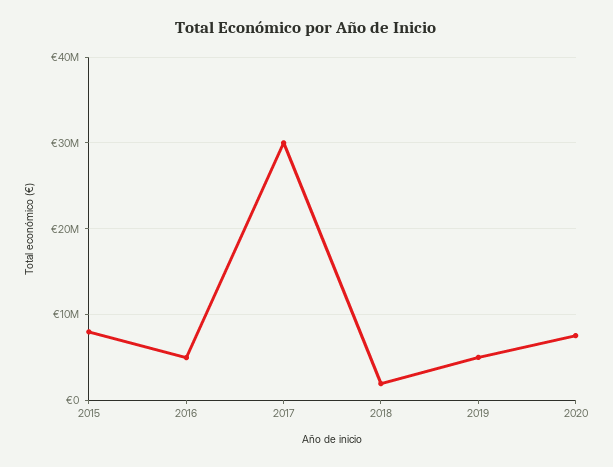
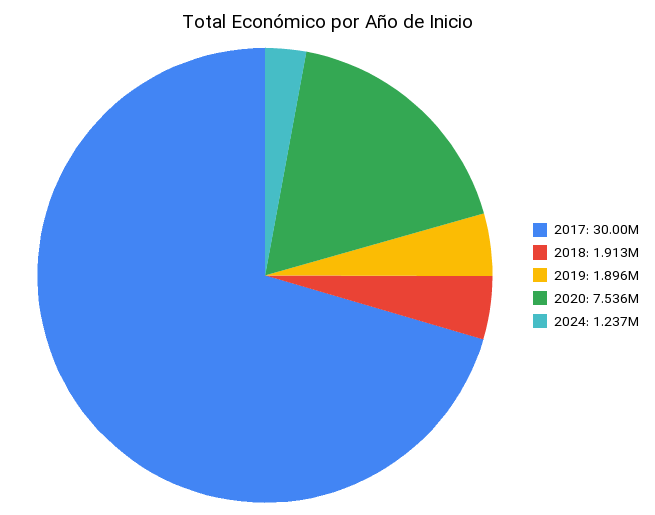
2015: 8000000 -> none
2016: 5000000 -> none
2019: 5000000 -> 1896000
2024: none -> 1237000

